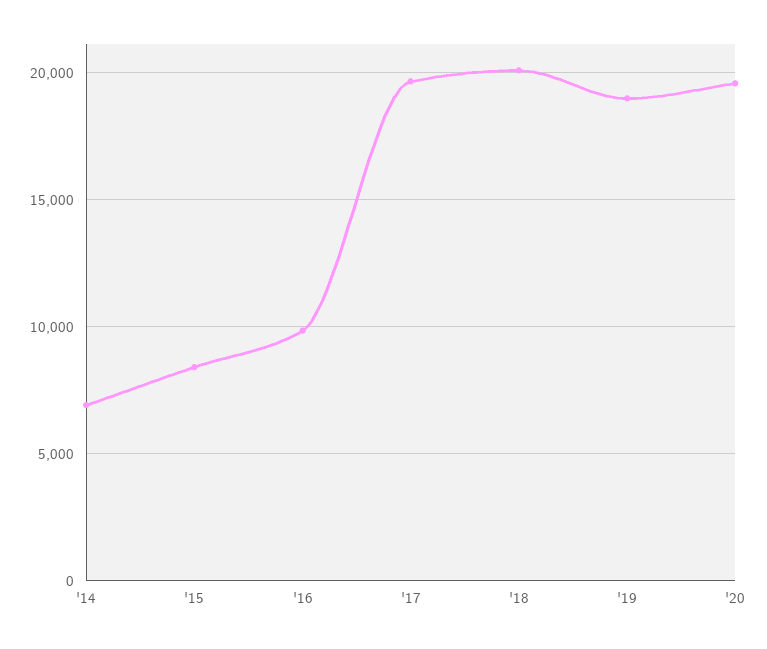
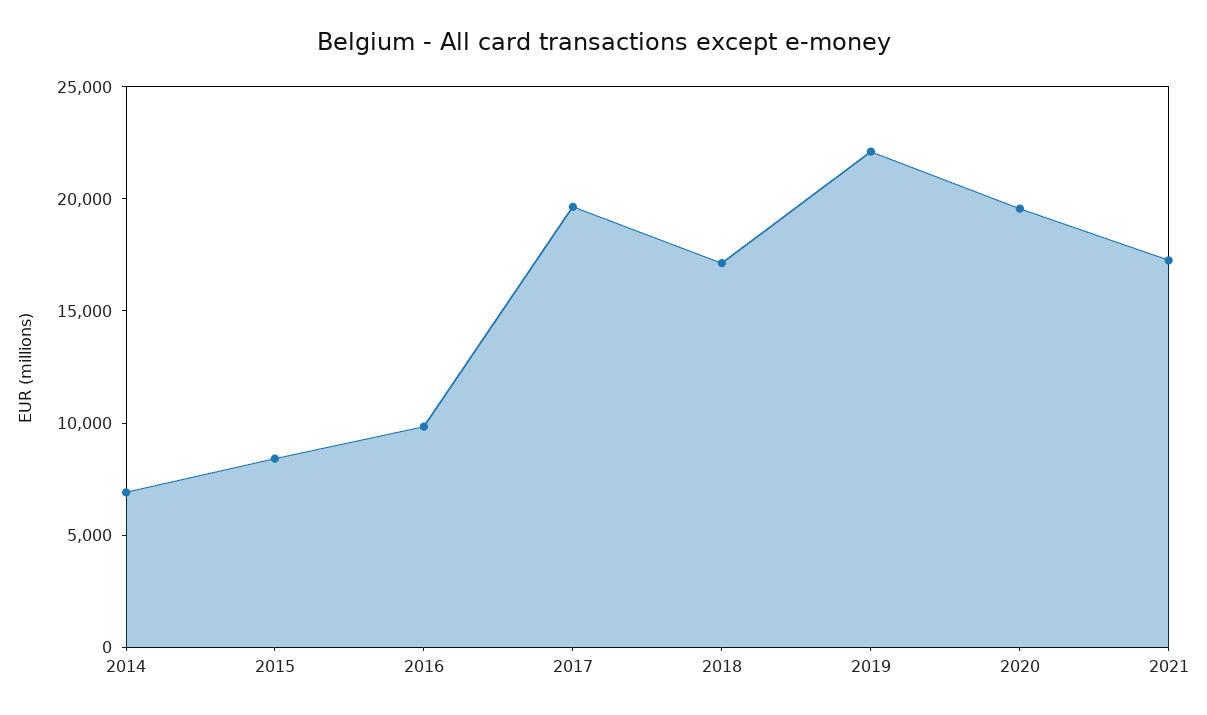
'18: 20000 -> 17000
'19: 19000 -> 22000
2021: none -> 17000

